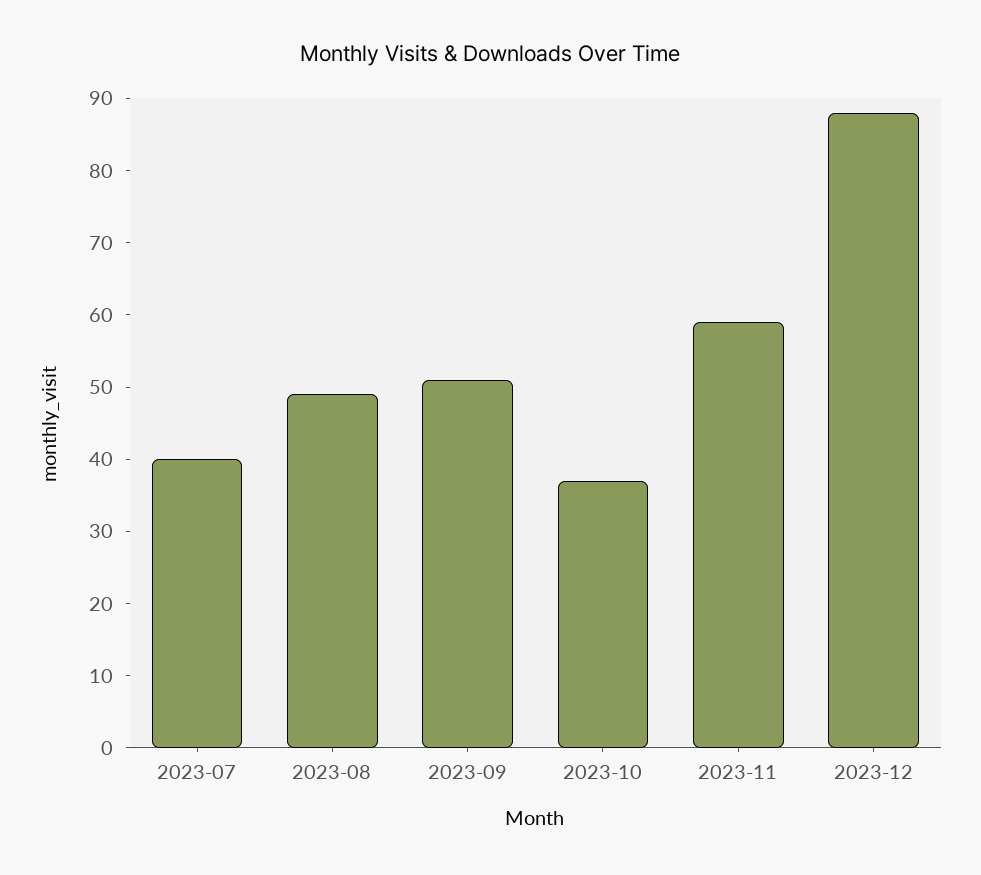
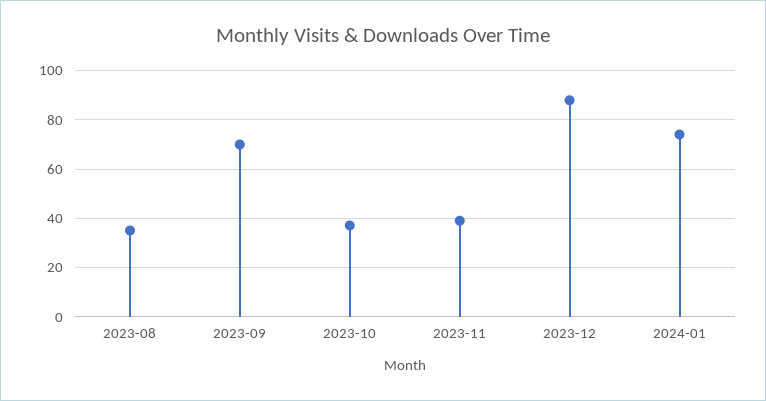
2023-07: 40 -> none
2023-08: 50 -> 35
2023-09: 50 -> 70
2023-11: 60 -> 40
2024-01: none -> 75

